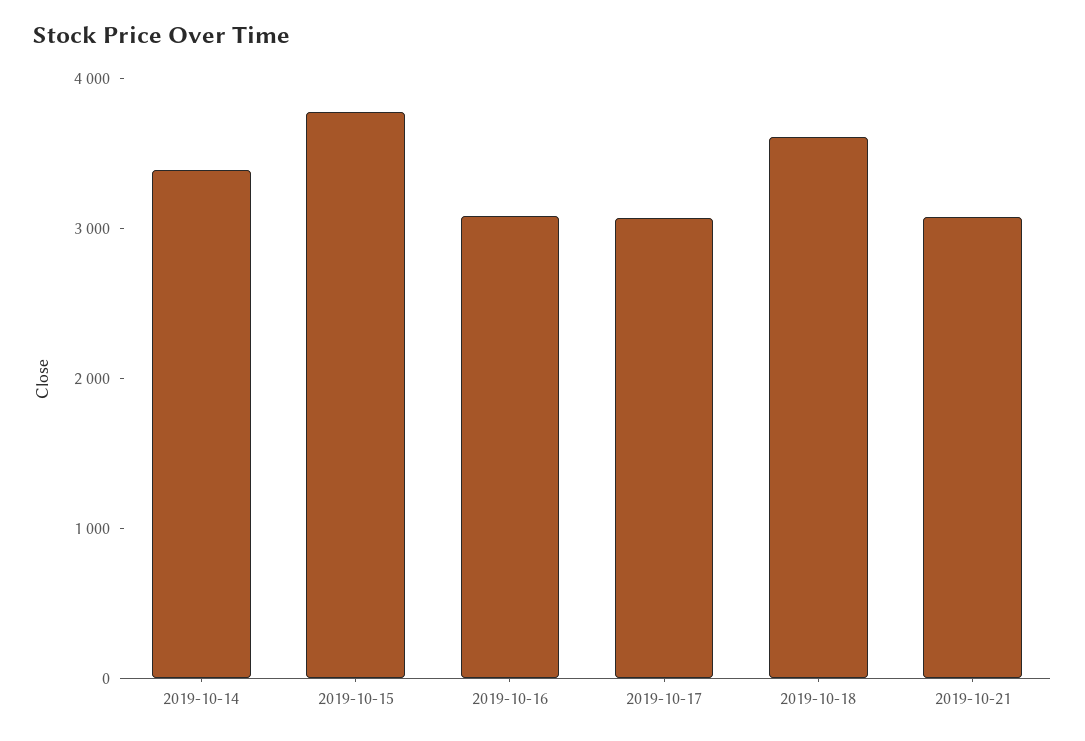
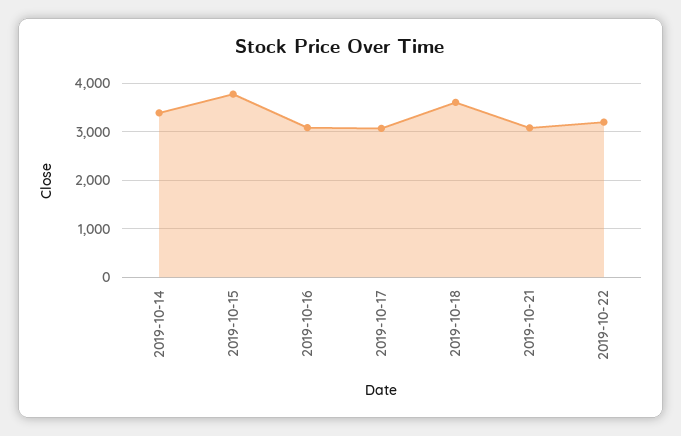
2019-10-22: none -> 3200

